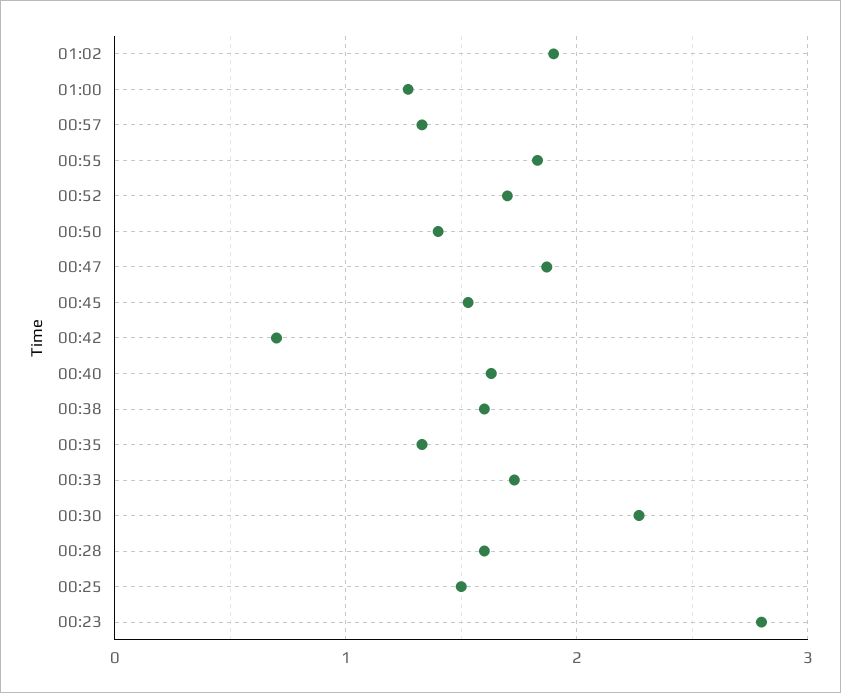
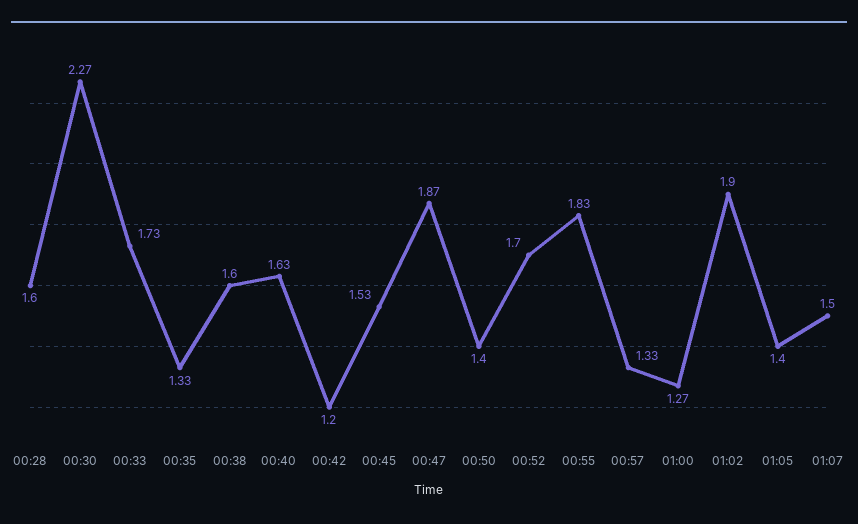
00:42: 0.7 -> 1.2
00:25: 1.5 -> none
00:23: 2.8 -> none
01:05: none -> 1.4
01:07: none -> 1.5

